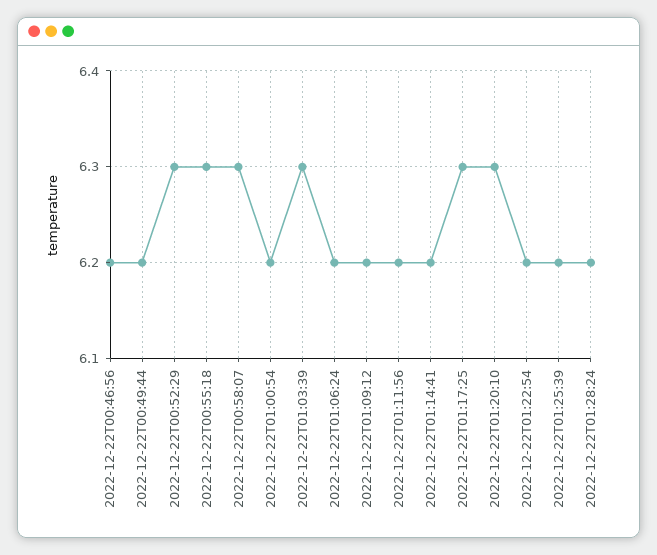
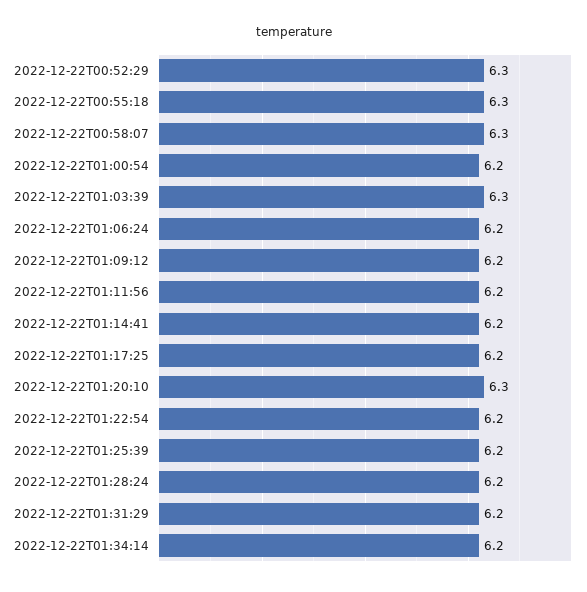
2022-12-22T00:46:56: 6.2 -> none
2022-12-22T00:49:44: 6.2 -> none
2022-12-22T01:17:25: 6.3 -> 6.2
2022-12-22T01:31:29: none -> 6.2
2022-12-22T01:34:14: none -> 6.2

